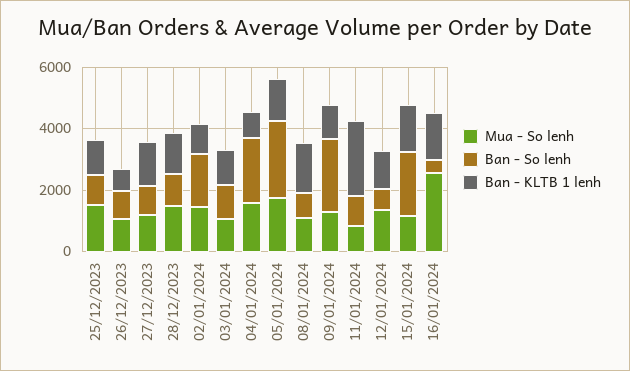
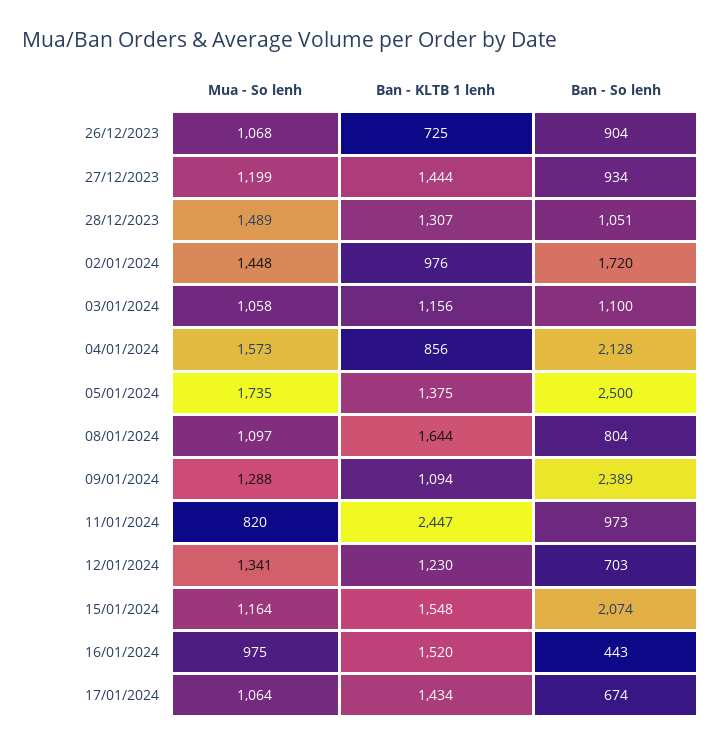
Mua - So lenh, 25/12/2023: 1500 -> none
Ban - So lenh, 25/12/2023: 1000 -> none
Ban - KLTB 1 lenh, 25/12/2023: 1000 -> none
Mua - So lenh, 16/01/2024: 2500 -> 975
Mua - So lenh, 17/01/2024: none -> 1064
Ban - KLTB 1 lenh, 17/01/2024: none -> 1434
Ban - So lenh, 17/01/2024: none -> 674

